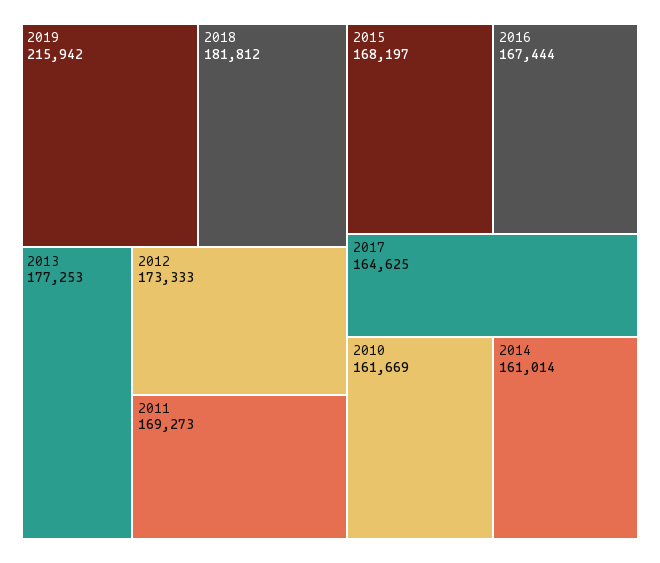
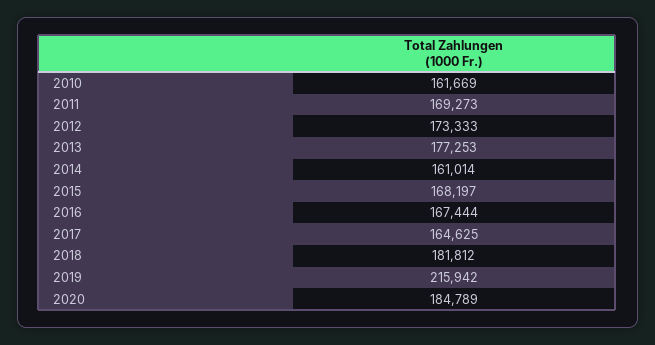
2020: none -> 184789

